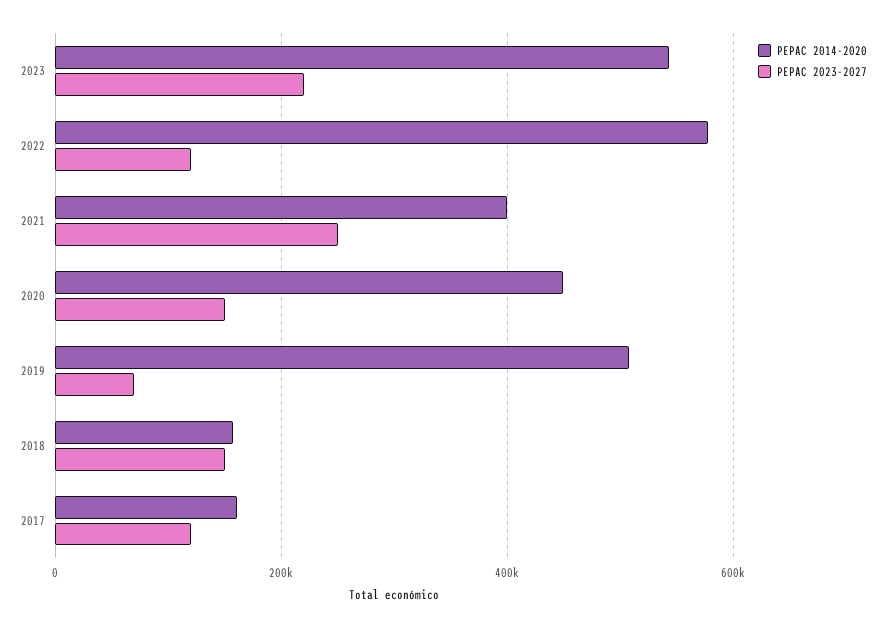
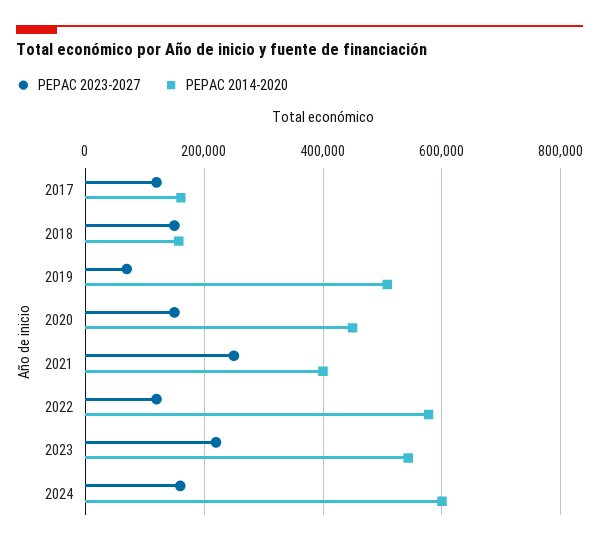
PEPAC 2023-2027, 2024: none -> 160000
PEPAC 2014-2020, 2024: none -> 600000

